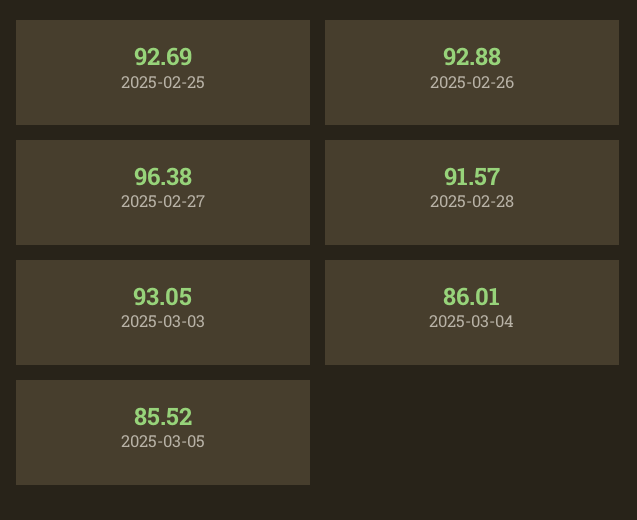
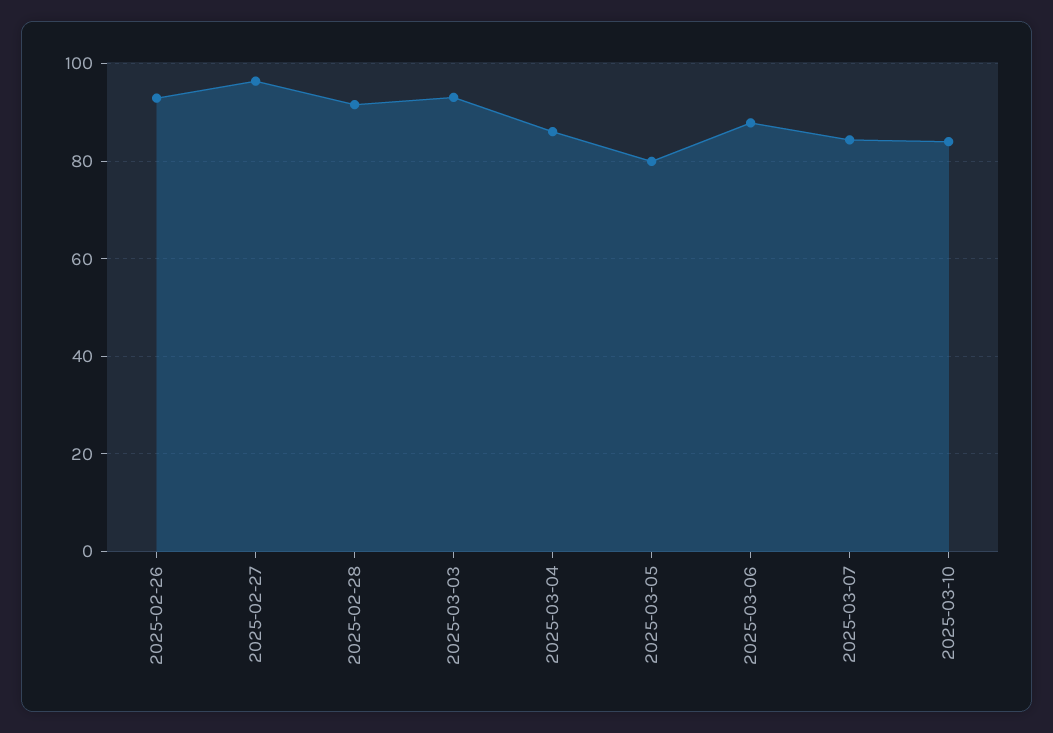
2025-02-25: 92.69 -> none
2025-03-05: 85.52 -> 80
2025-03-06: none -> 88
2025-03-07: none -> 84
2025-03-10: none -> 84

